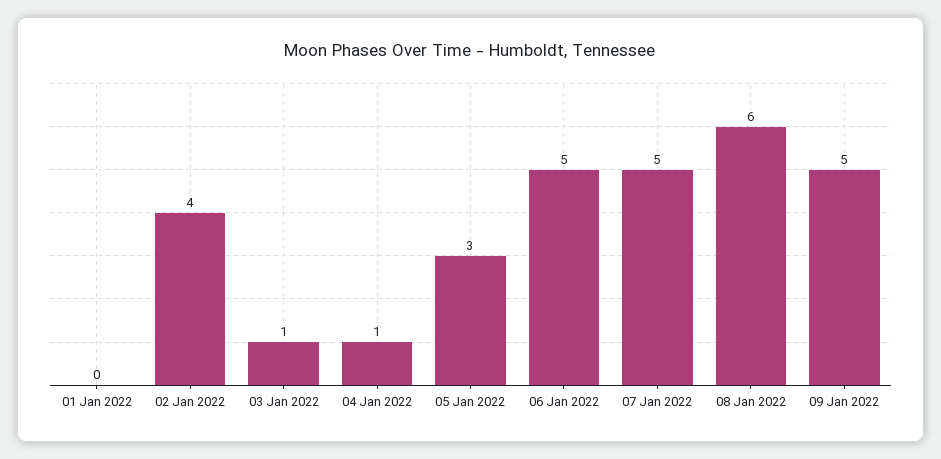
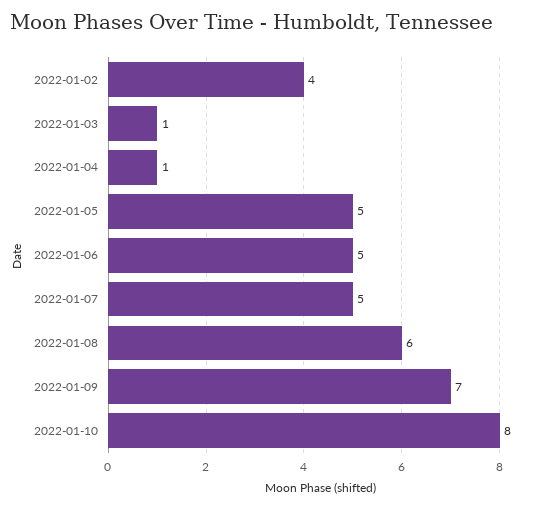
01 Jan 2022: 0 -> none
05 Jan 2022: 3 -> 5
09 Jan 2022: 5 -> 7
2022-01-10: none -> 8

